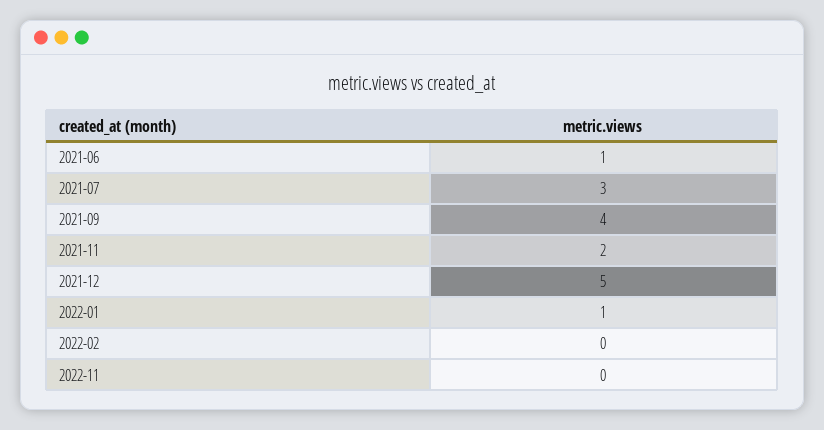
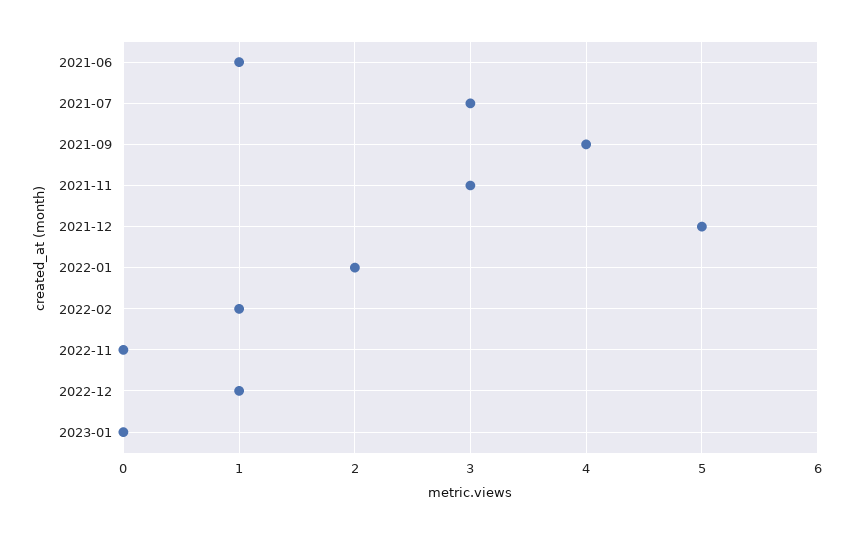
2021-11: 2 -> 3
2022-01: 1 -> 2
2022-02: 0 -> 1
2022-12: none -> 1
2023-01: none -> 0

